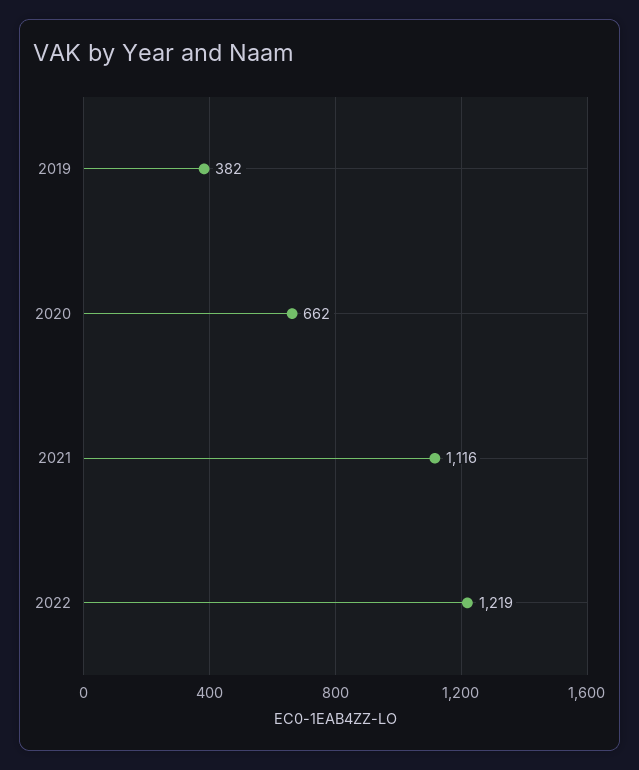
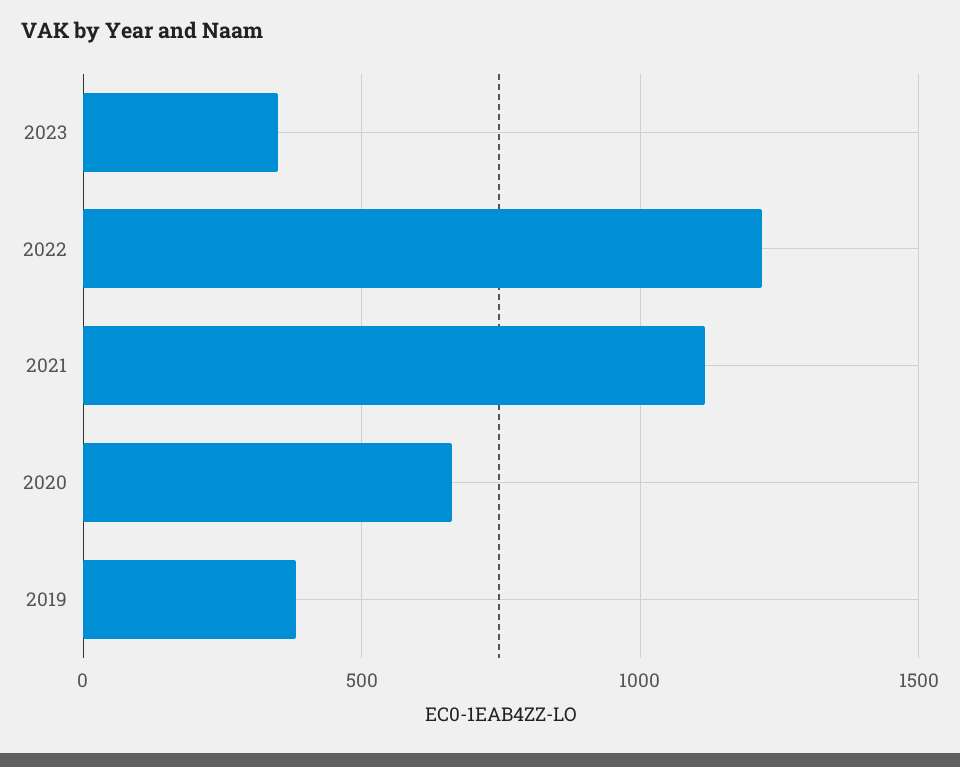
2023: none -> 350

